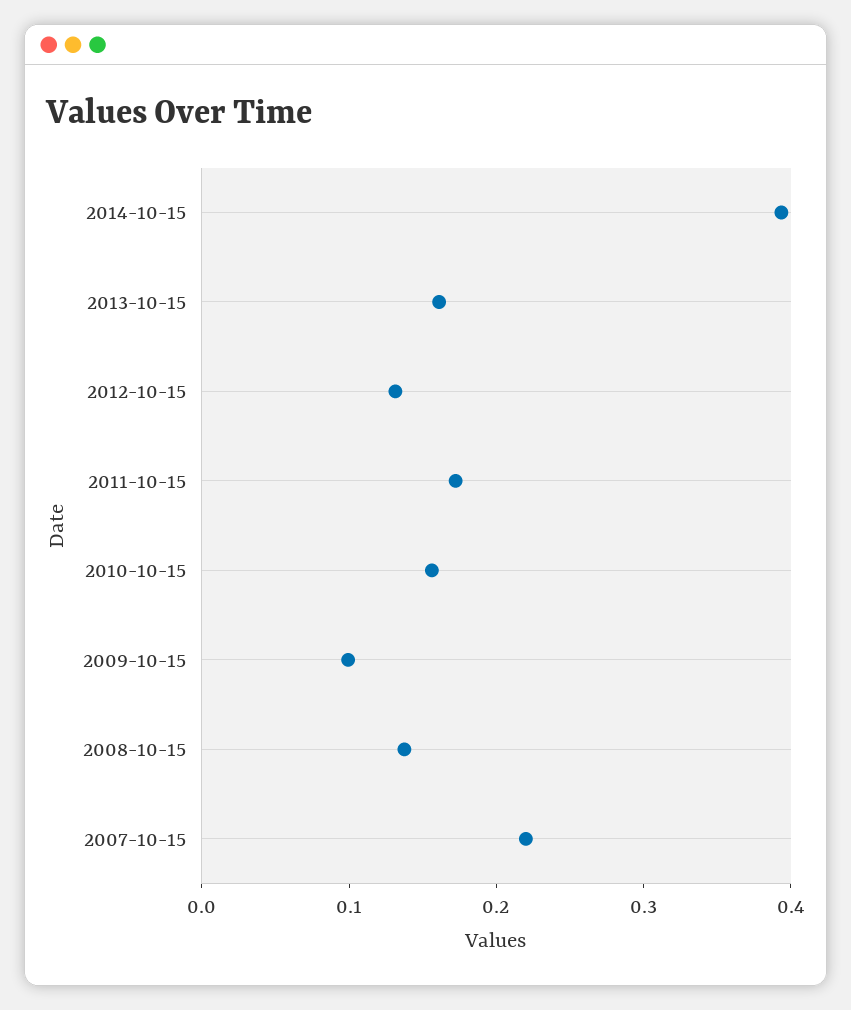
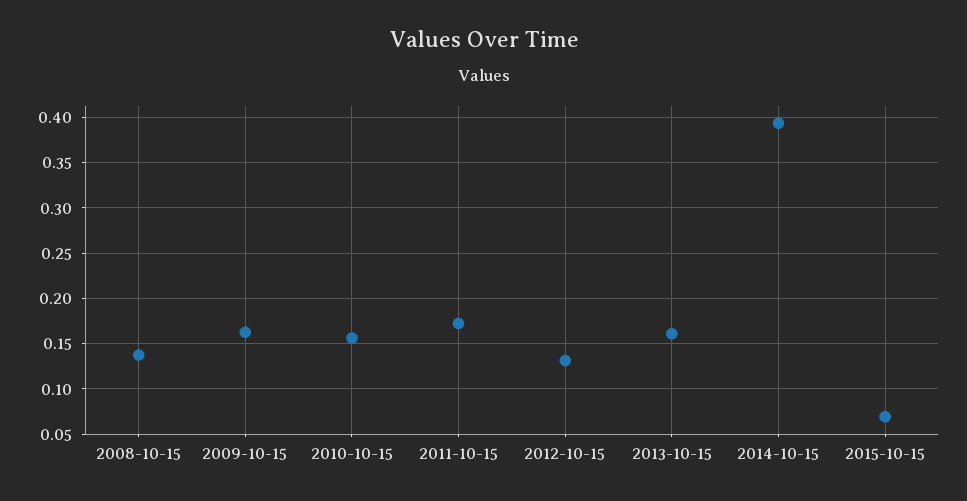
2009-10-15: 0.1 -> 0.16
2007-10-15: 0.22 -> none
2015-10-15: none -> 0.07

